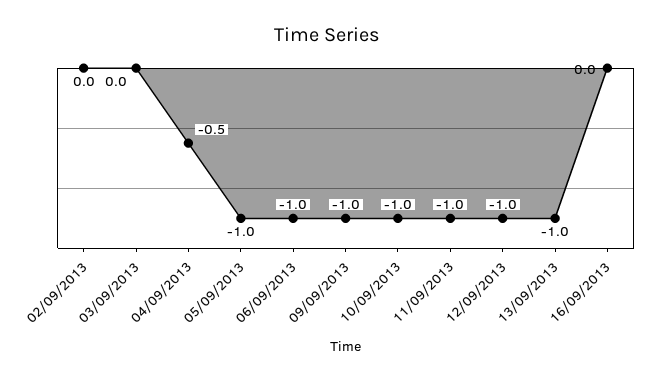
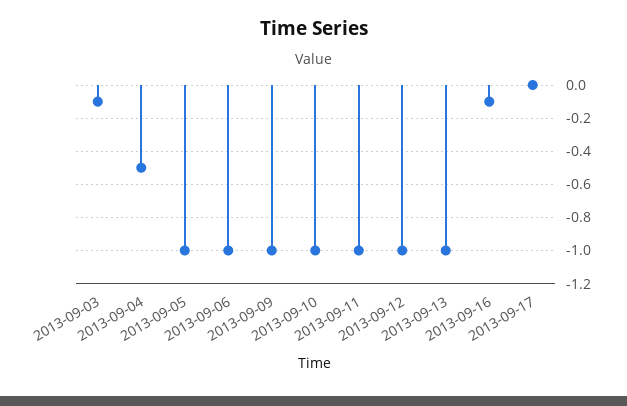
02/09/2013: 0 -> none
03/09/2013: 0 -> -0.1
16/09/2013: 0 -> -0.1
2013-09-17: none -> 0

